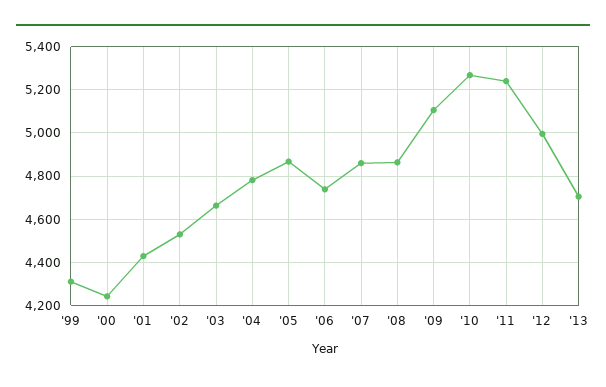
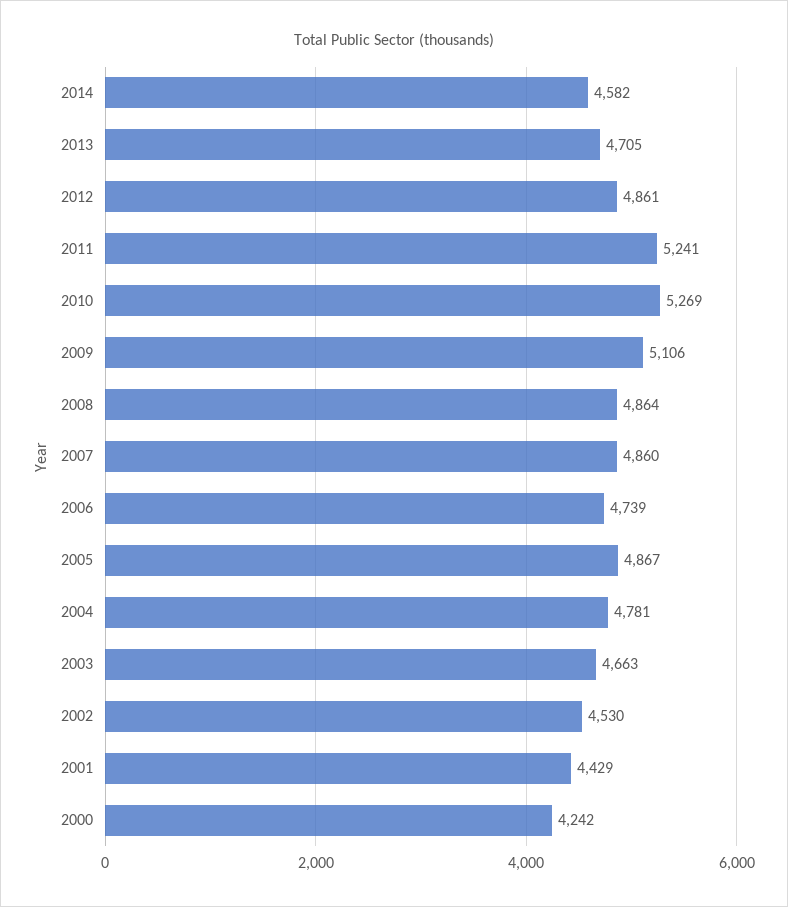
'99: 4300 -> none
'12: 5000 -> 4861
2014: none -> 4582

